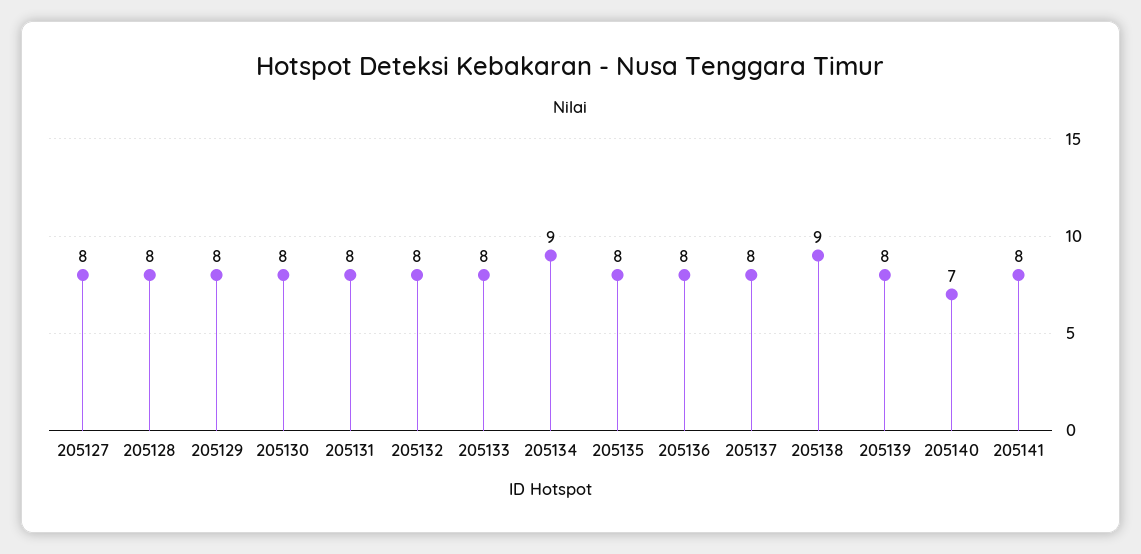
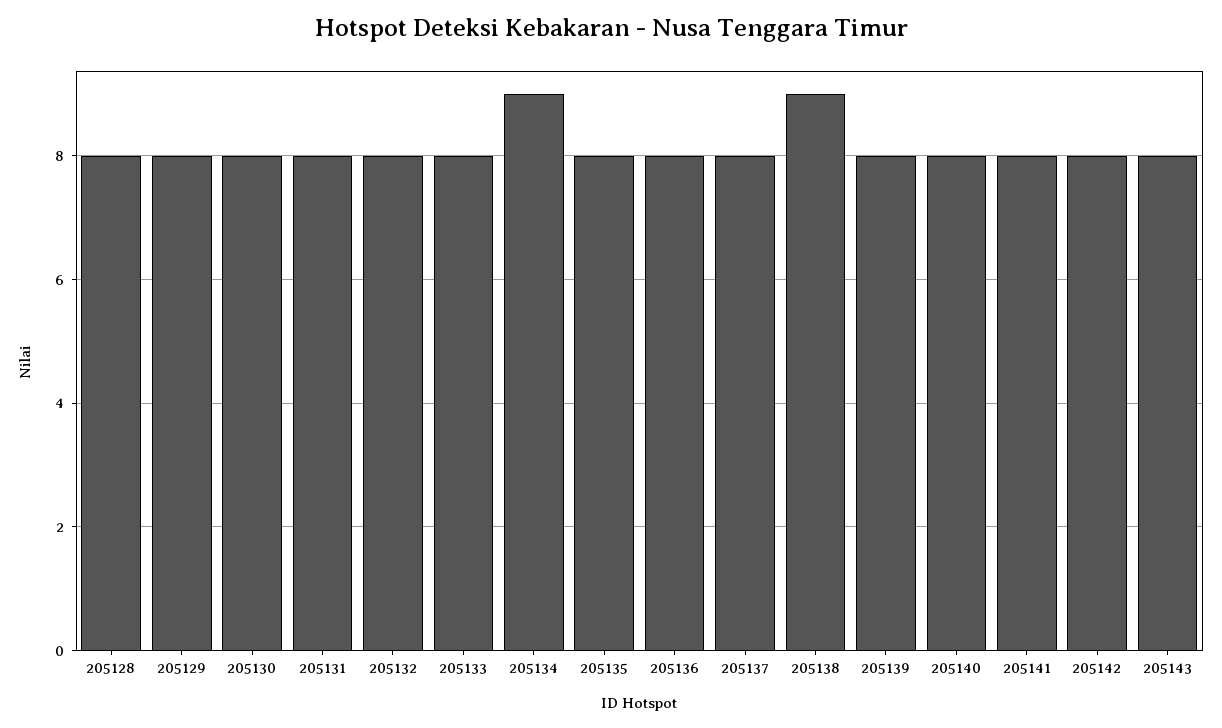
205127: 8 -> none
205140: 7 -> 8
205142: none -> 8
205143: none -> 8

